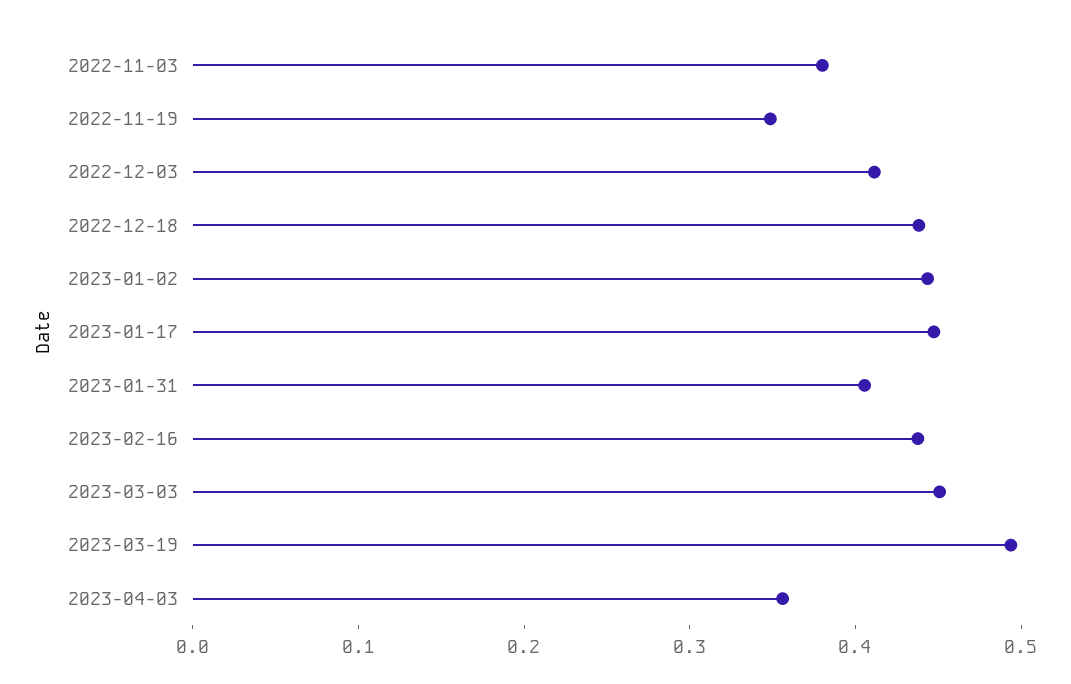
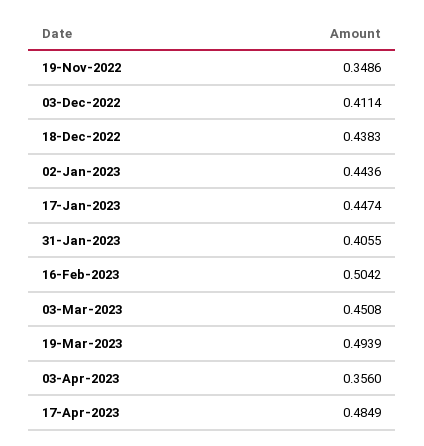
2022-11-03: 0.38 -> none
2023-02-16: 0.44 -> 0.5042
17-Apr-2023: none -> 0.4849

